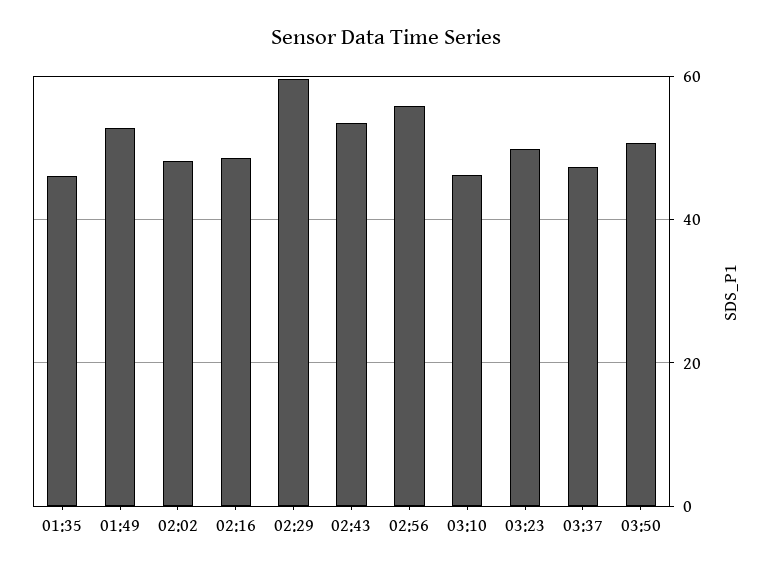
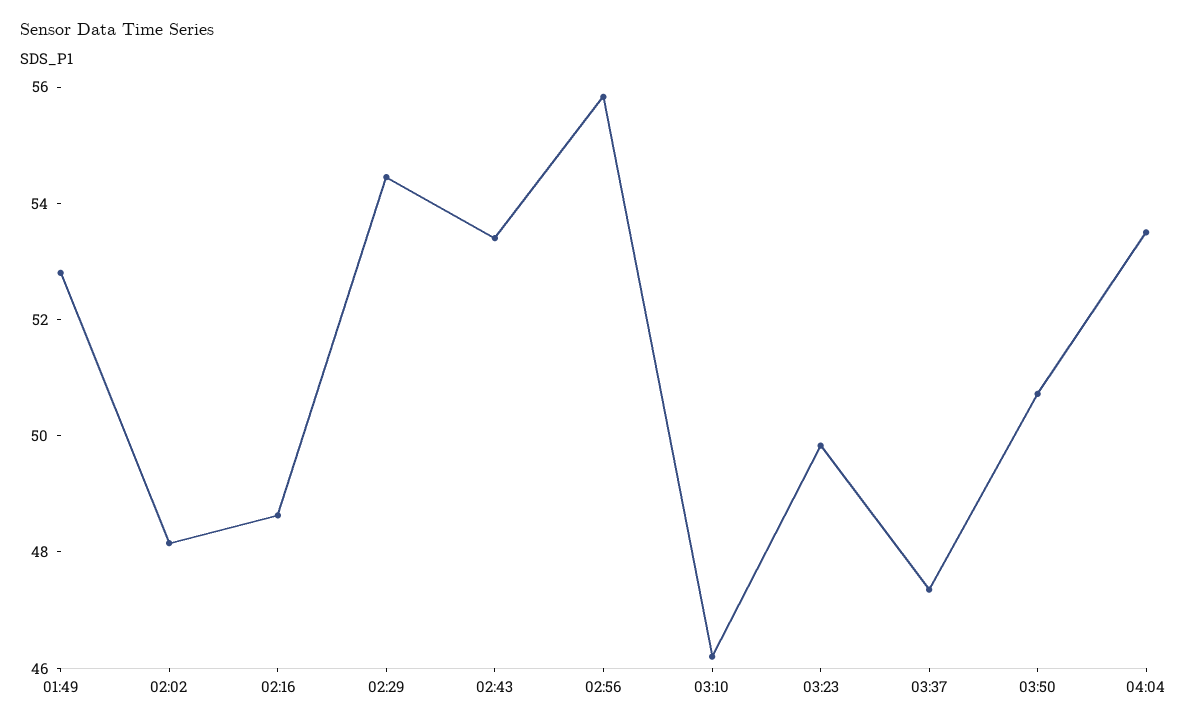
01:35: 46 -> none
02:29: 60 -> 54.5
04:04: none -> 53.5

